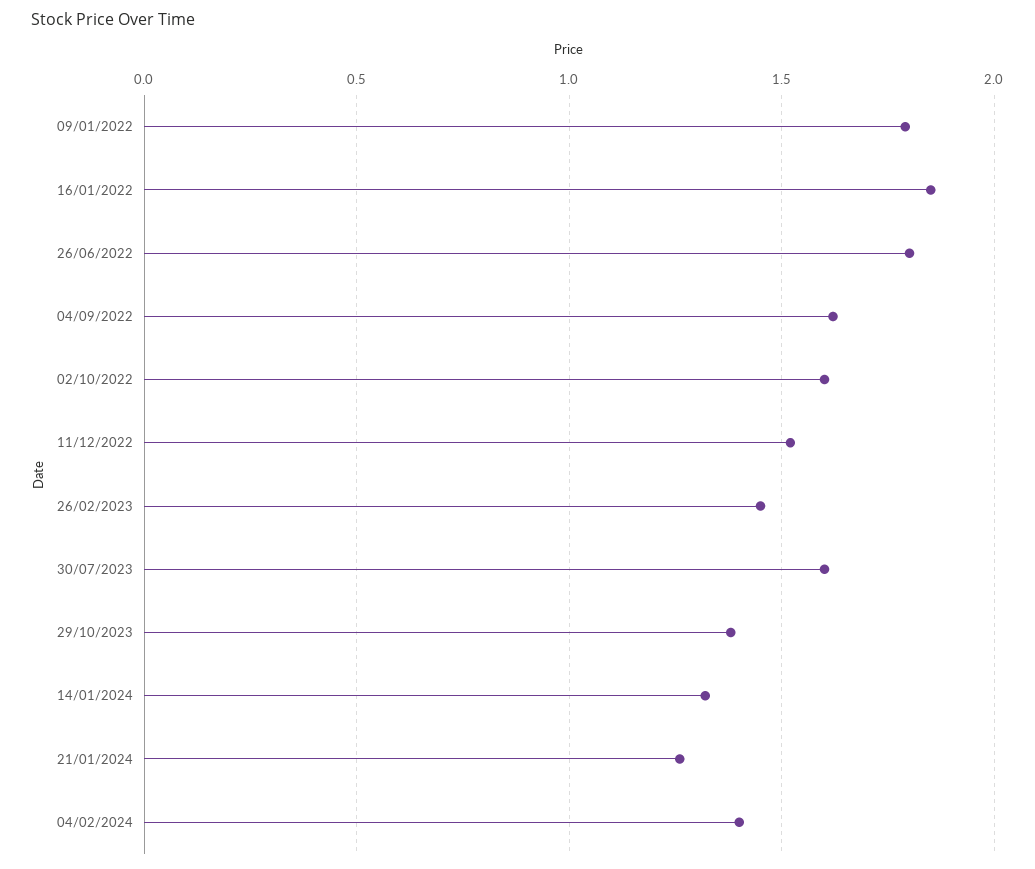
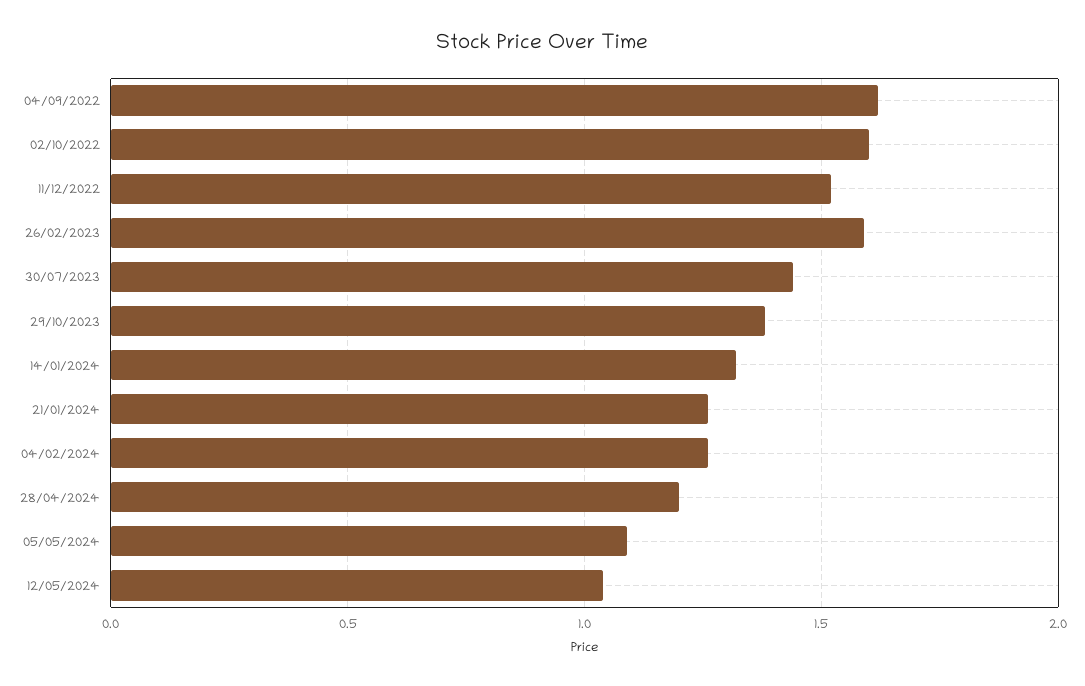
09/01/2022: 1.8 -> none
16/01/2022: 1.85 -> none
26/06/2022: 1.8 -> none
26/02/2023: 1.45 -> 1.6
30/07/2023: 1.6 -> 1.45
04/02/2024: 1.4 -> 1.25
28/04/2024: none -> 1.2
05/05/2024: none -> 1.1
12/05/2024: none -> 1.05

